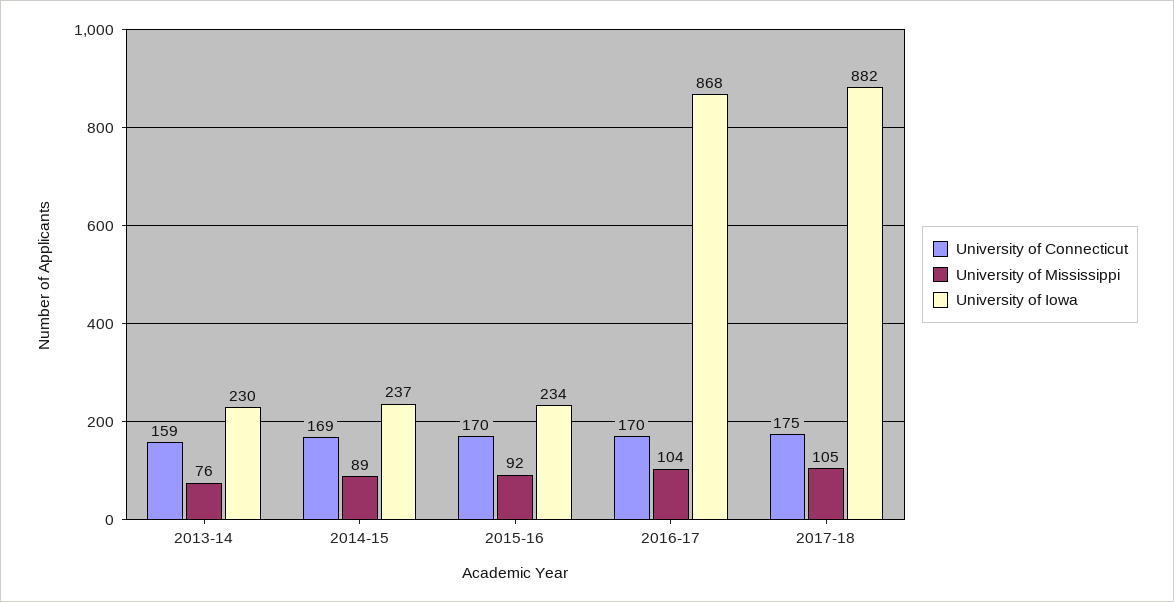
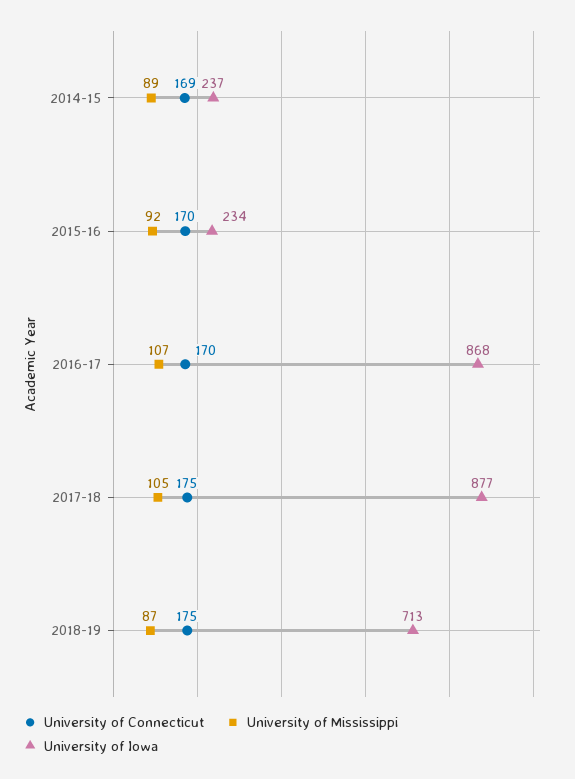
University of Connecticut, 2013-14: 159 -> none
University of Mississippi, 2013-14: 76 -> none
University of Iowa, 2013-14: 230 -> none
University of Mississippi, 2016-17: 104 -> 107
University of Iowa, 2017-18: 882 -> 877
University of Connecticut, 2018-19: none -> 175
University of Mississippi, 2018-19: none -> 87
University of Iowa, 2018-19: none -> 713

